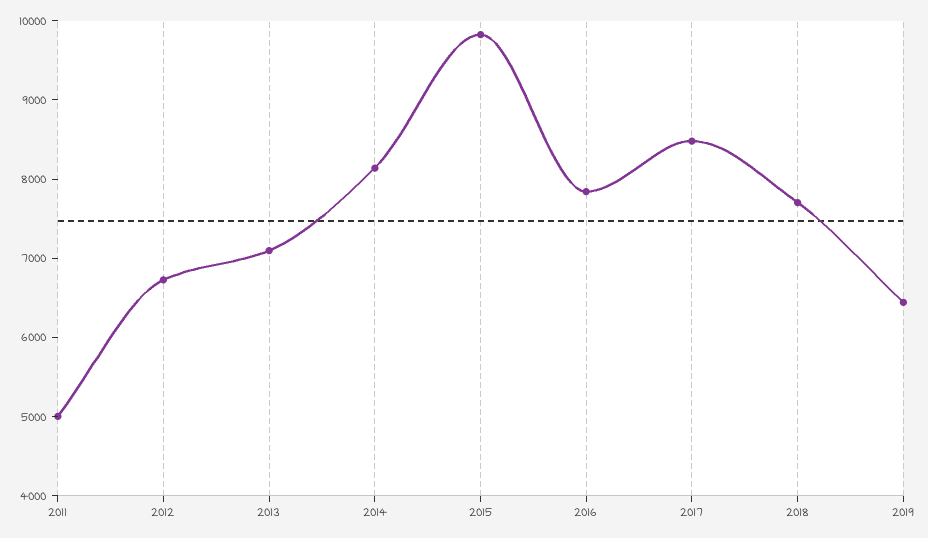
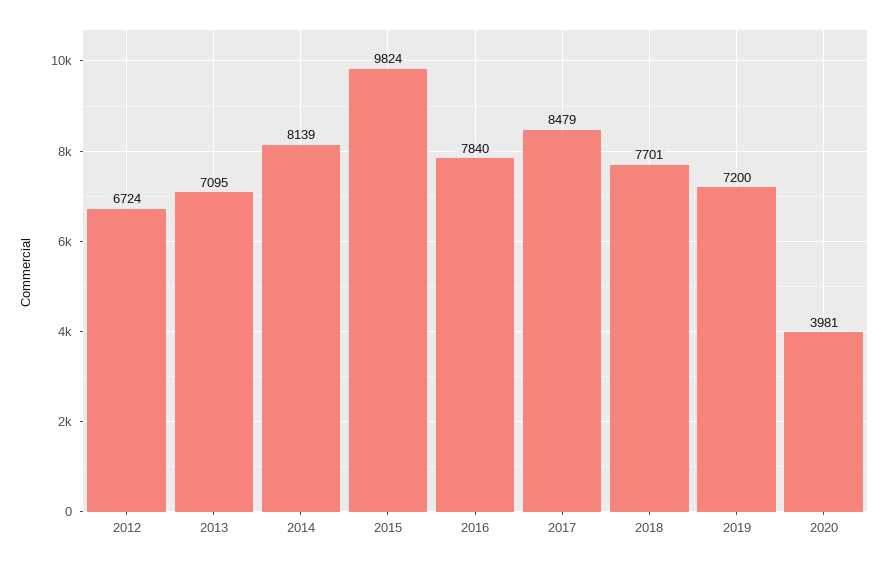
2011: 5000 -> none
2019: 6400 -> 7200
2020: none -> 3981

